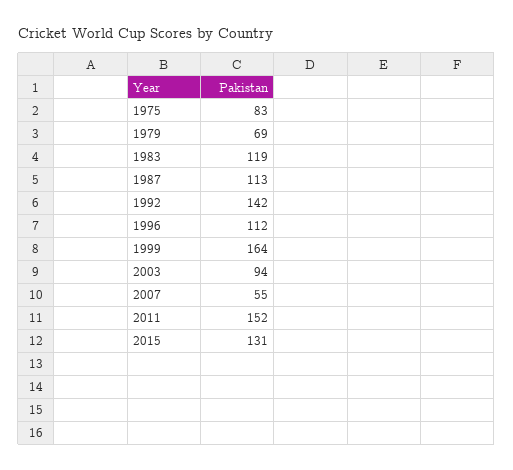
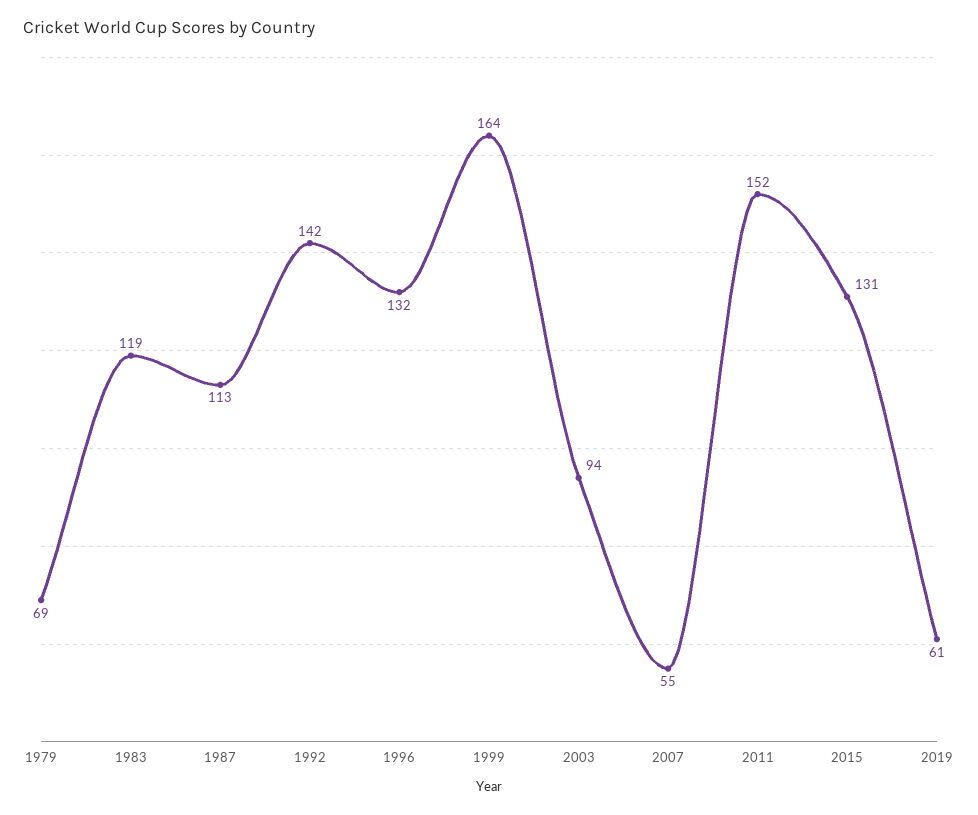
1975: 83 -> none
1996: 112 -> 132
2019: none -> 61

